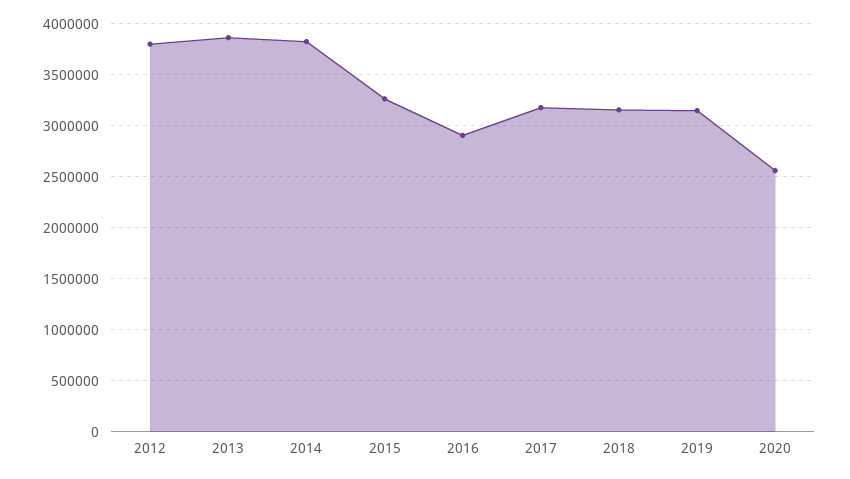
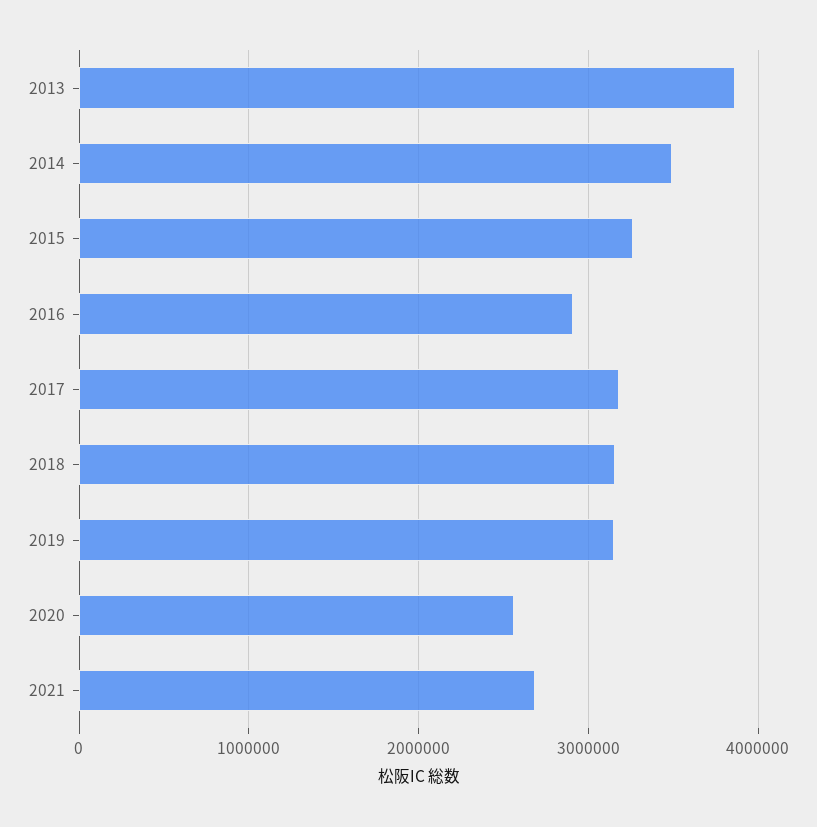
2012: 3800000 -> none
2014: 3800000 -> 3500000
2021: none -> 2700000

